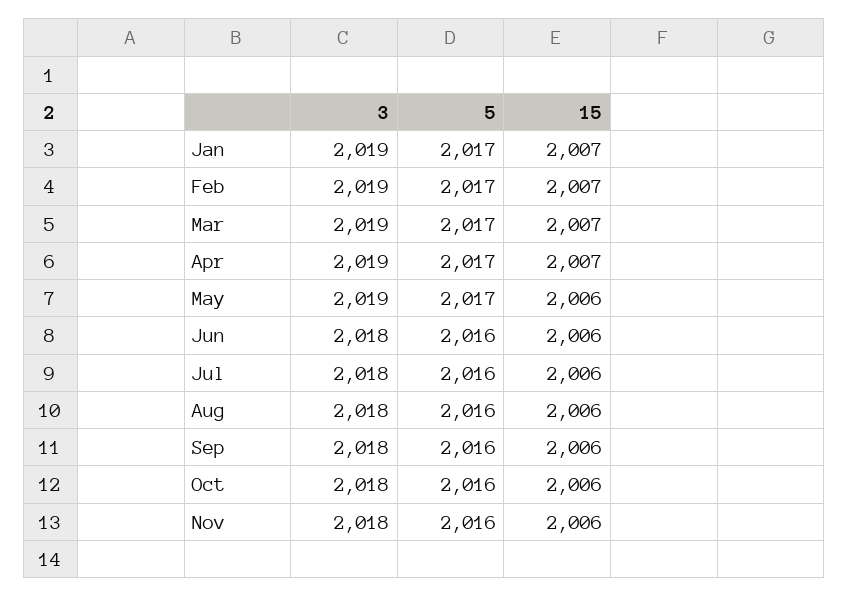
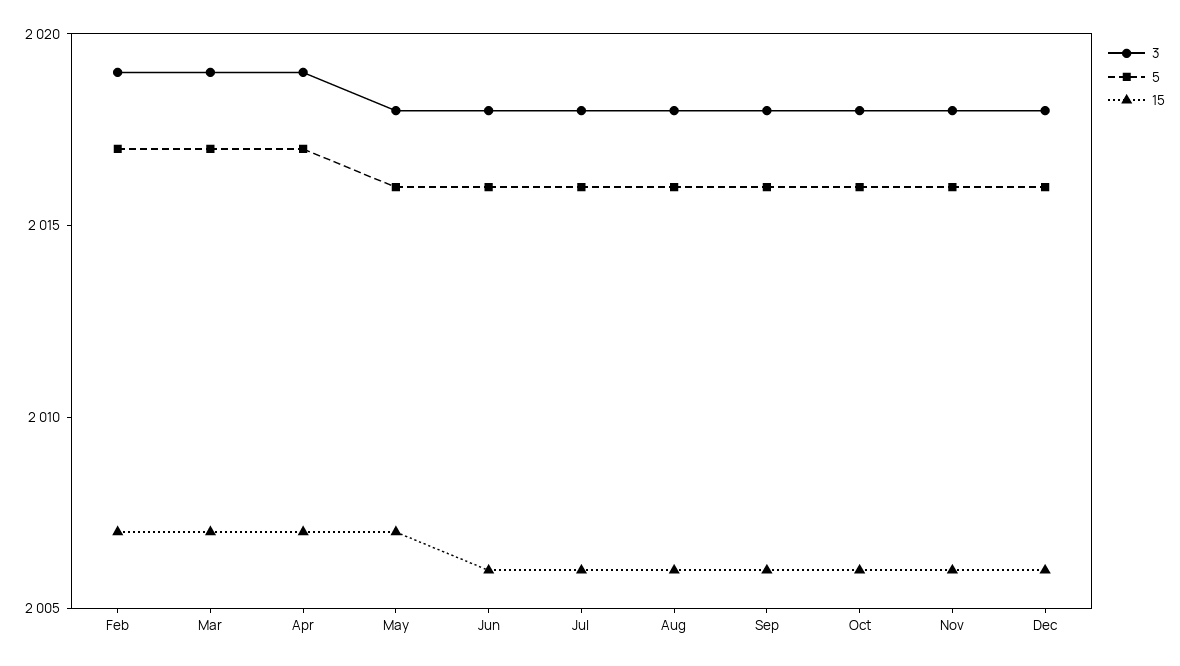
3, Jan: 2019 -> none
5, Jan: 2017 -> none
15, Jan: 2007 -> none
3, May: 2019 -> 2018
5, May: 2017 -> 2016
15, May: 2006 -> 2007
3, Dec: none -> 2018
5, Dec: none -> 2016
15, Dec: none -> 2006

